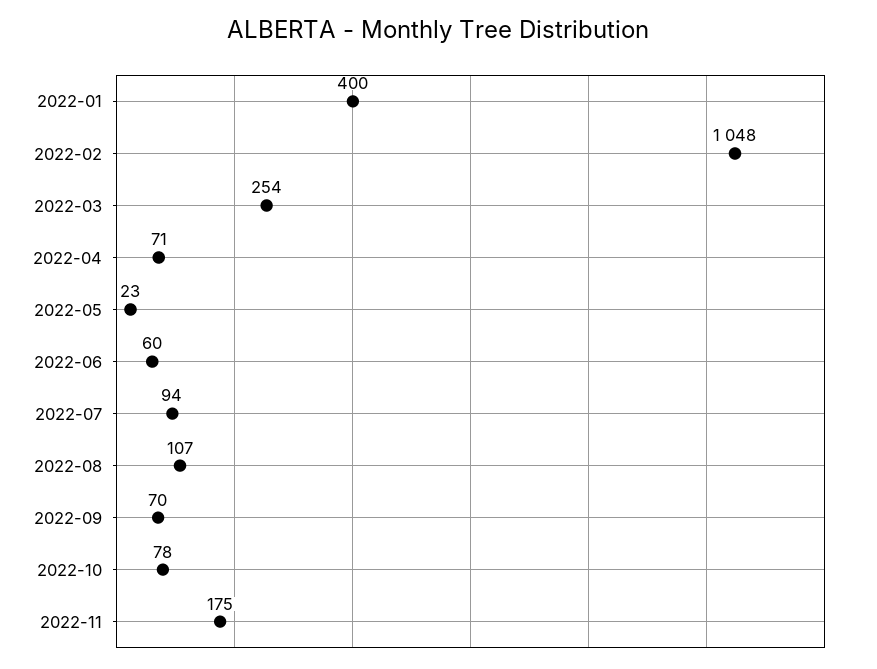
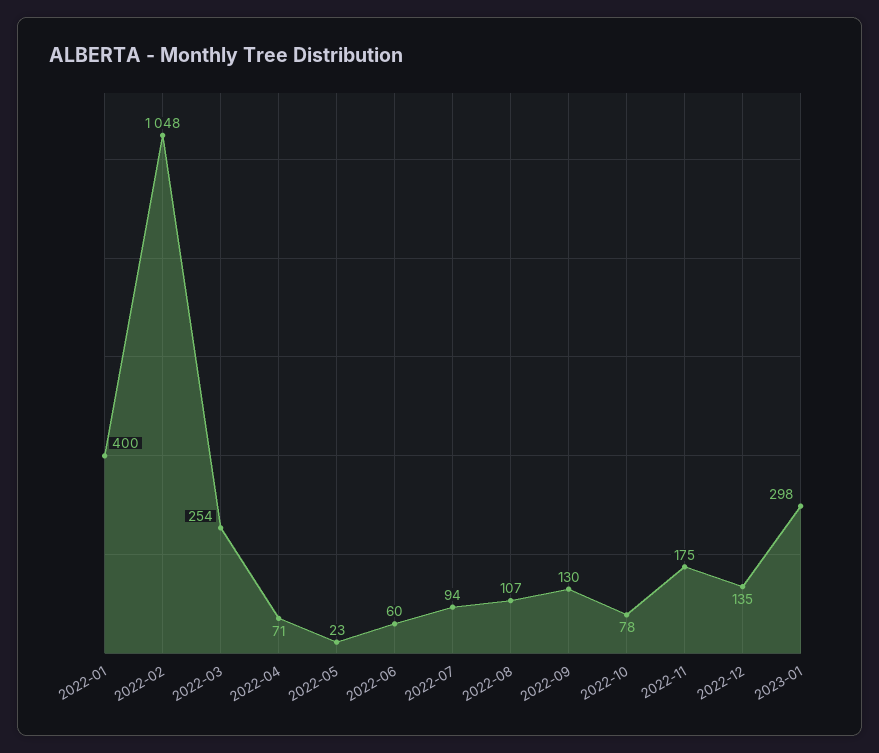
2022-09: 70 -> 130
2022-12: none -> 135
2023-01: none -> 298

